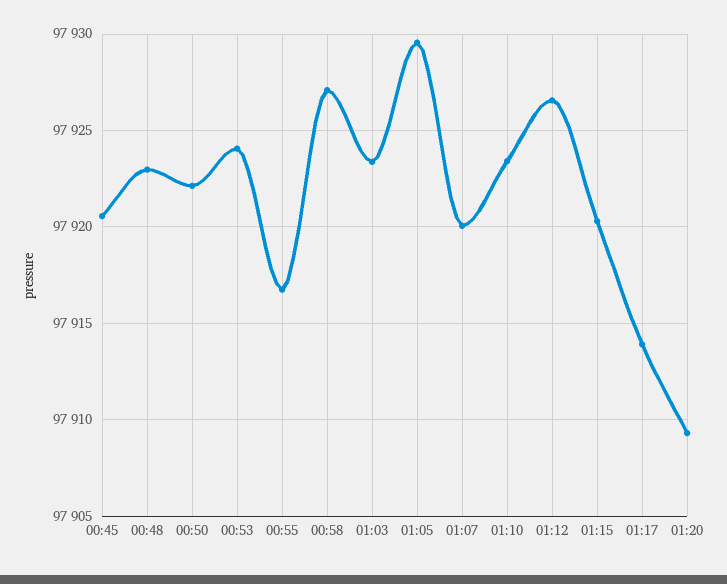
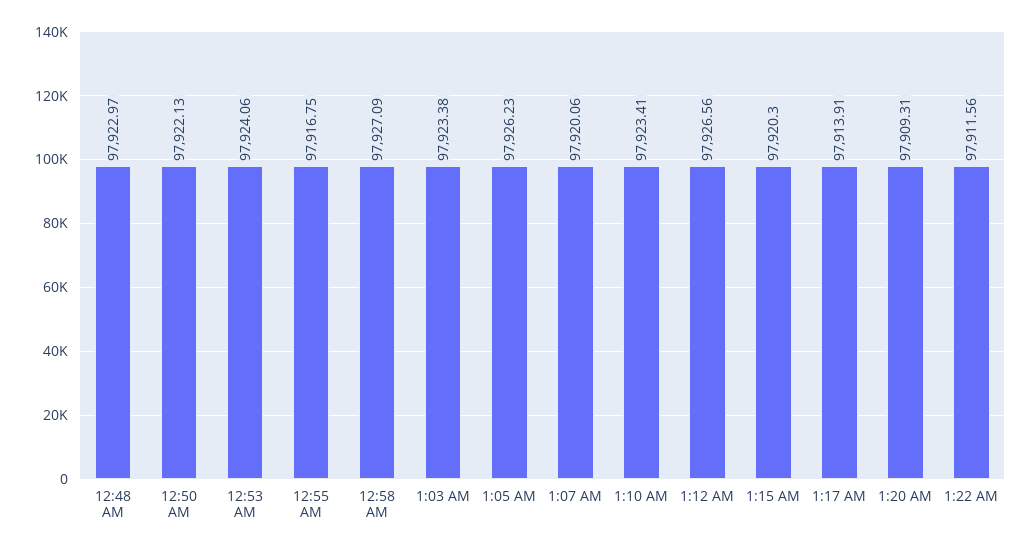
00:45: 97920.5 -> none
01:05: 97929.5 -> 97926.23
1:22 AM: none -> 97911.56

